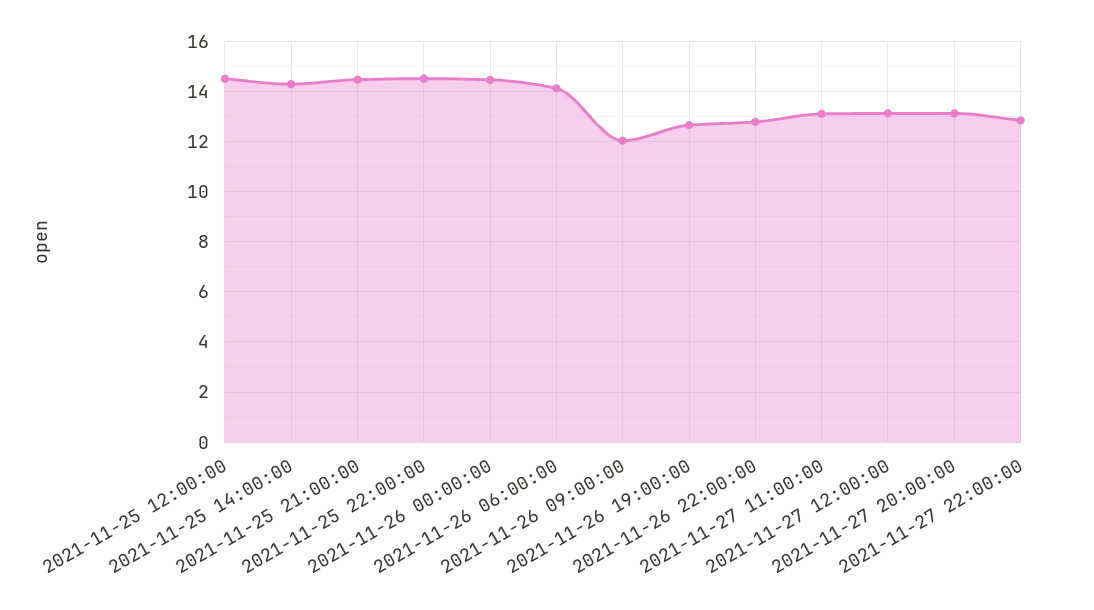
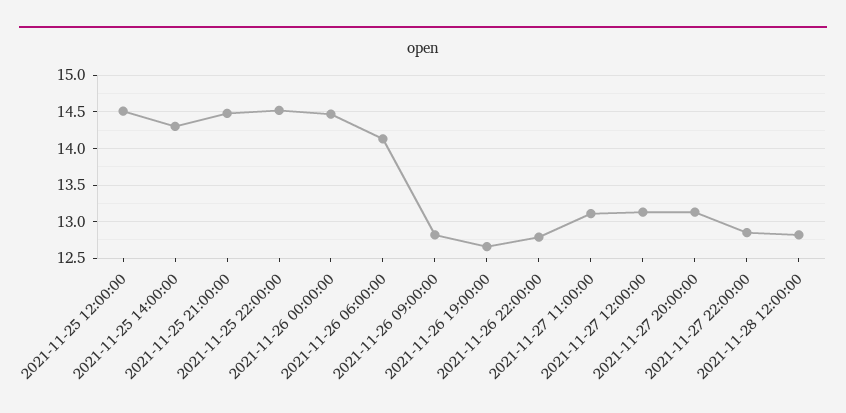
2021-11-26 09:00:00: 12 -> 12.8
2021-11-28 12:00:00: none -> 12.8

